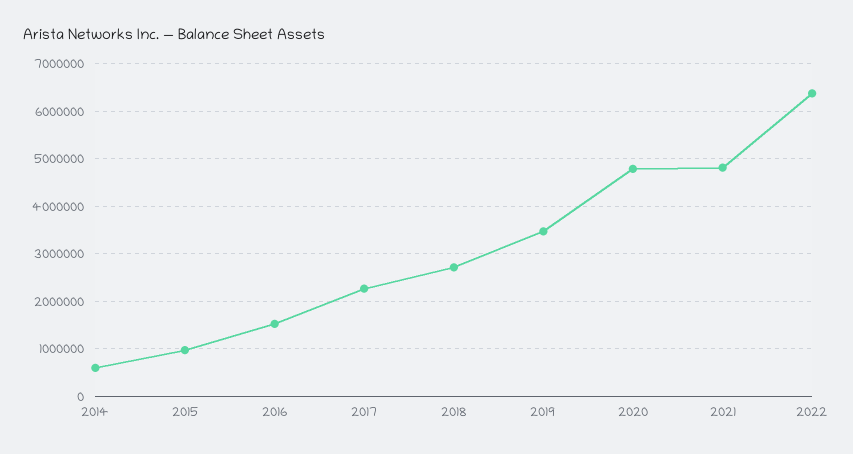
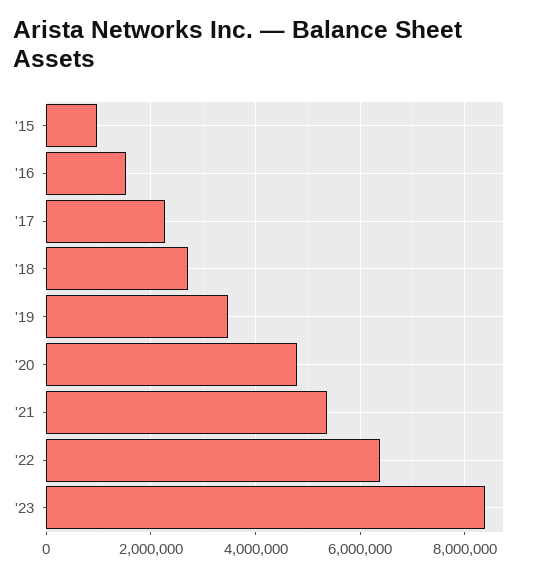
2014: 600000 -> none
2021: 4800000 -> 5400000
'23: none -> 8400000

